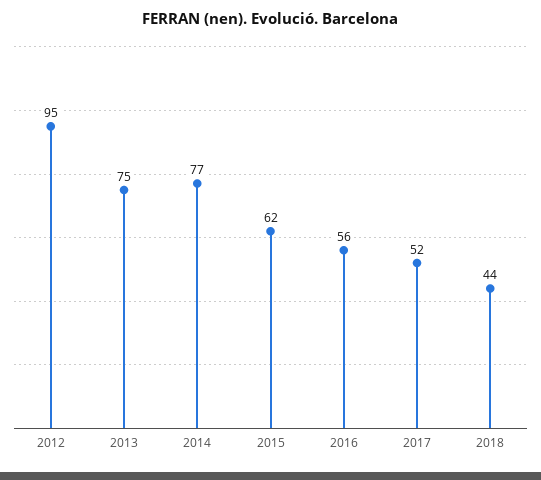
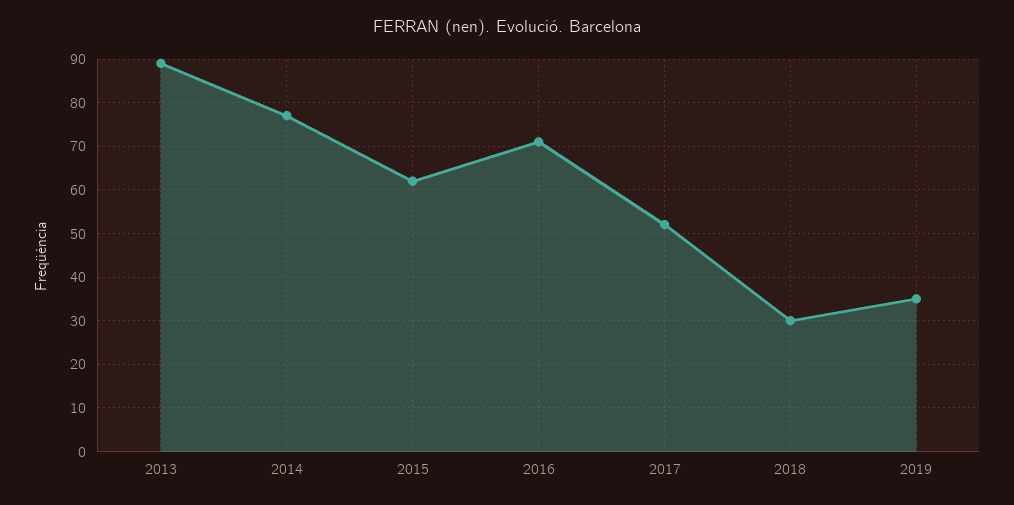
2012: 95 -> none
2013: 75 -> 90
2016: 56 -> 70
2018: 44 -> 30
2019: none -> 35

